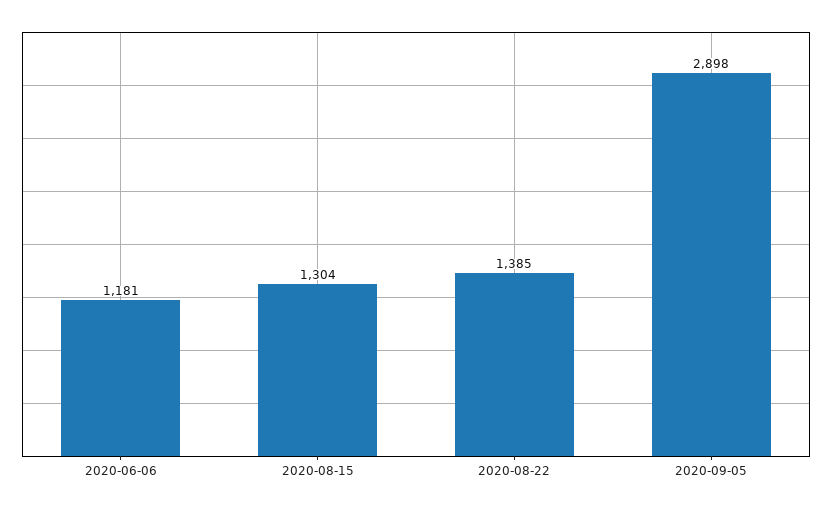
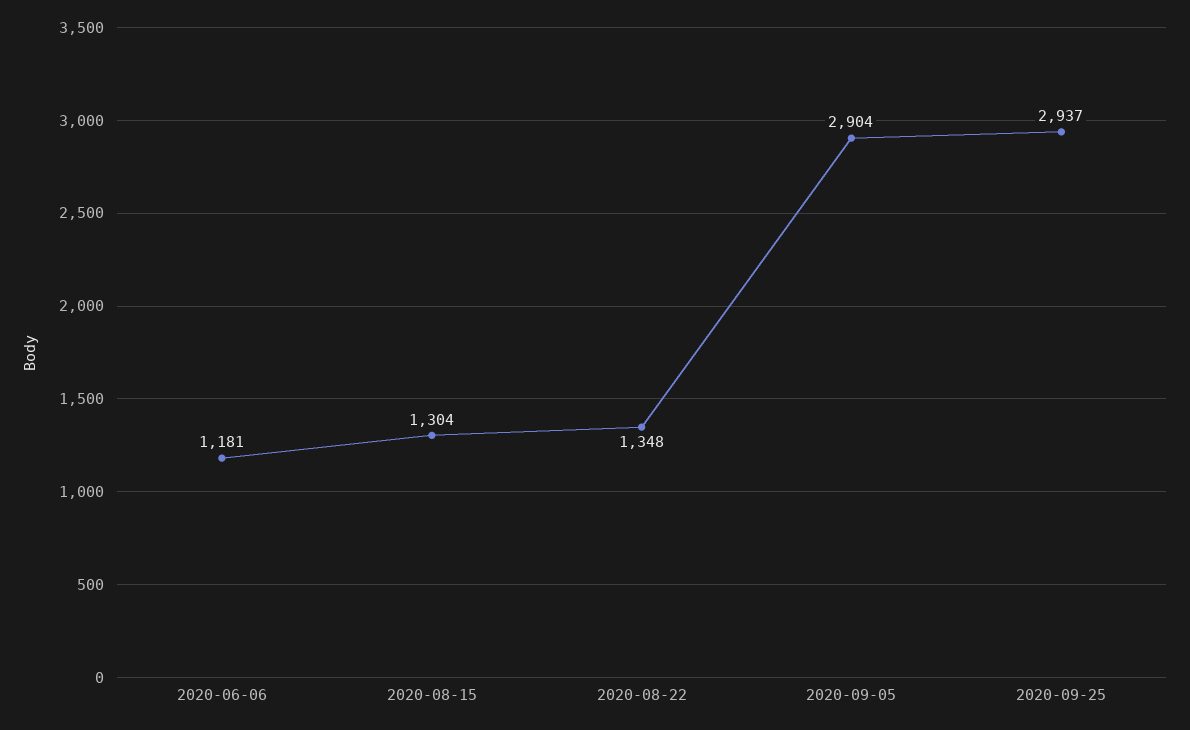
2020-08-22: 1385 -> 1348
2020-09-05: 2898 -> 2904
2020-09-25: none -> 2937

